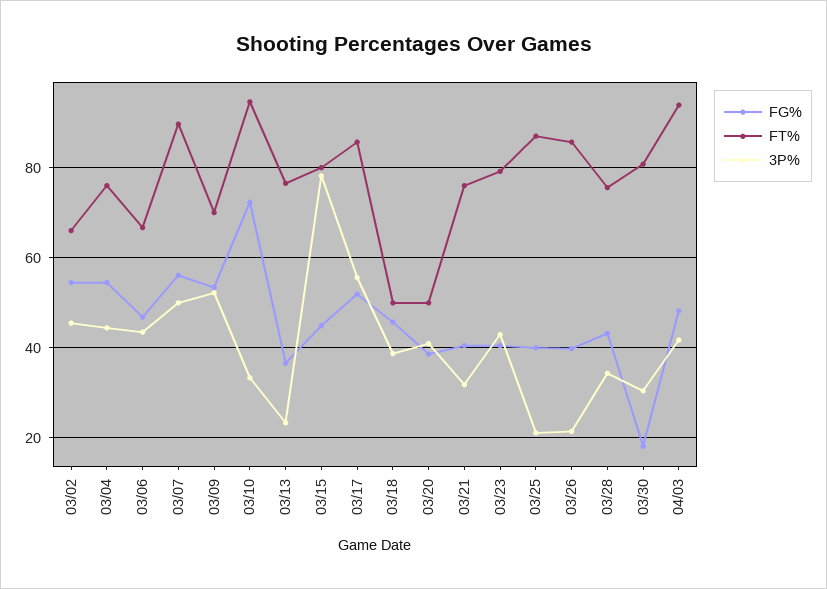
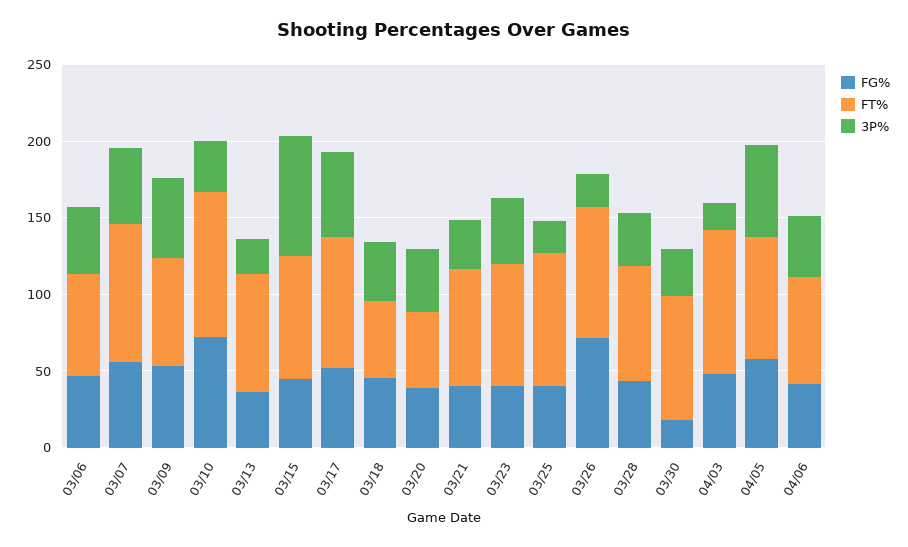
FG%, 03/02: 54 -> none
FT%, 03/02: 66 -> none
3P%, 03/02: 46 -> none
FG%, 03/04: 54 -> none
FT%, 03/04: 76 -> none
3P%, 03/04: 44 -> none
FG%, 03/26: 40 -> 70
3P%, 04/03: 42 -> 20
FG%, 04/05: none -> 60
FT%, 04/05: none -> 80
3P%, 04/05: none -> 60
FG%, 04/06: none -> 40
FT%, 04/06: none -> 70
3P%, 04/06: none -> 40

